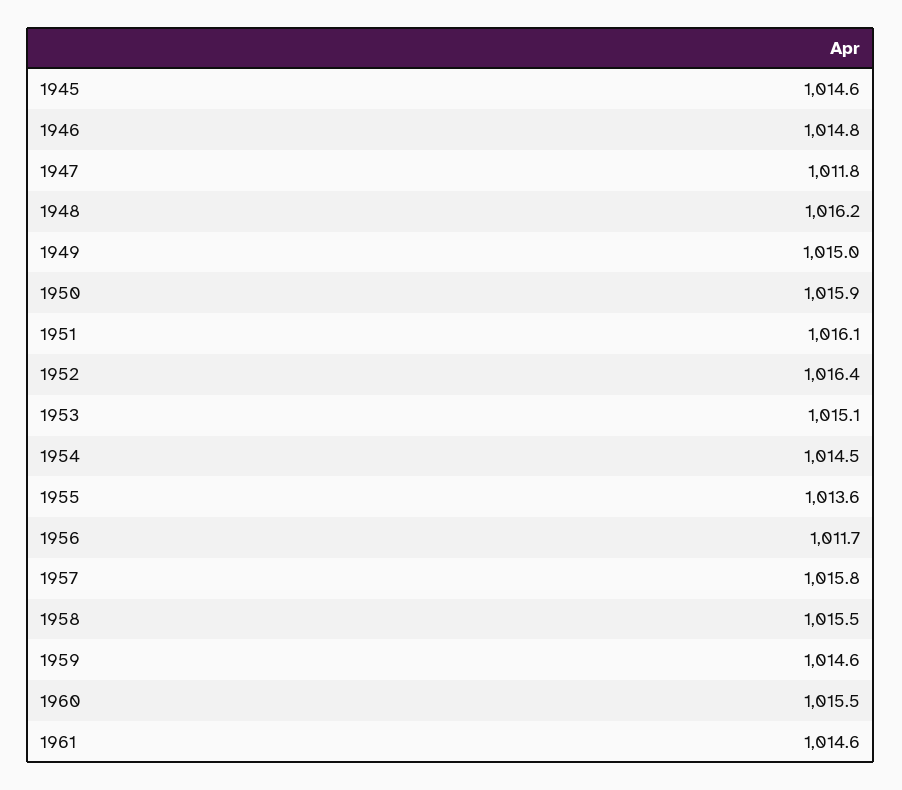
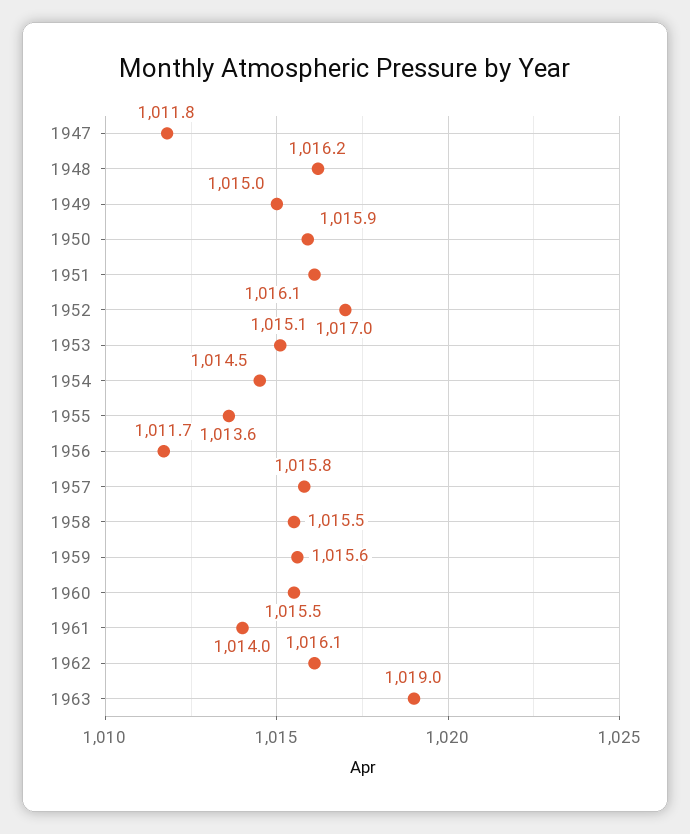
1945: 1014.6 -> none
1946: 1014.8 -> none
1952: 1016.4 -> 1017
1959: 1014.6 -> 1015.6
1961: 1014.6 -> 1014
1962: none -> 1016.1
1963: none -> 1019

